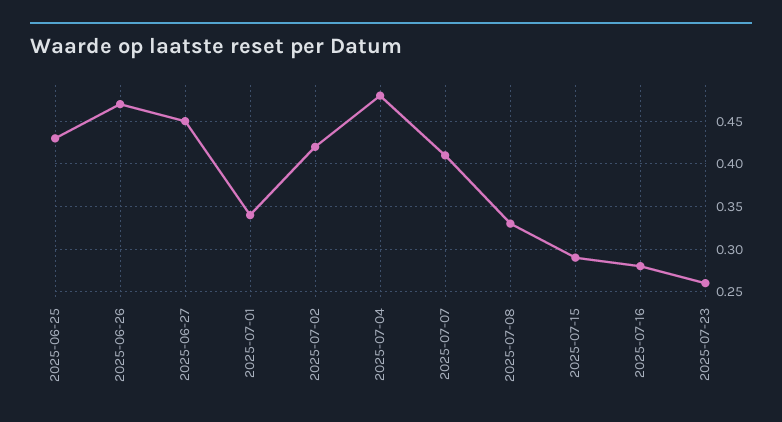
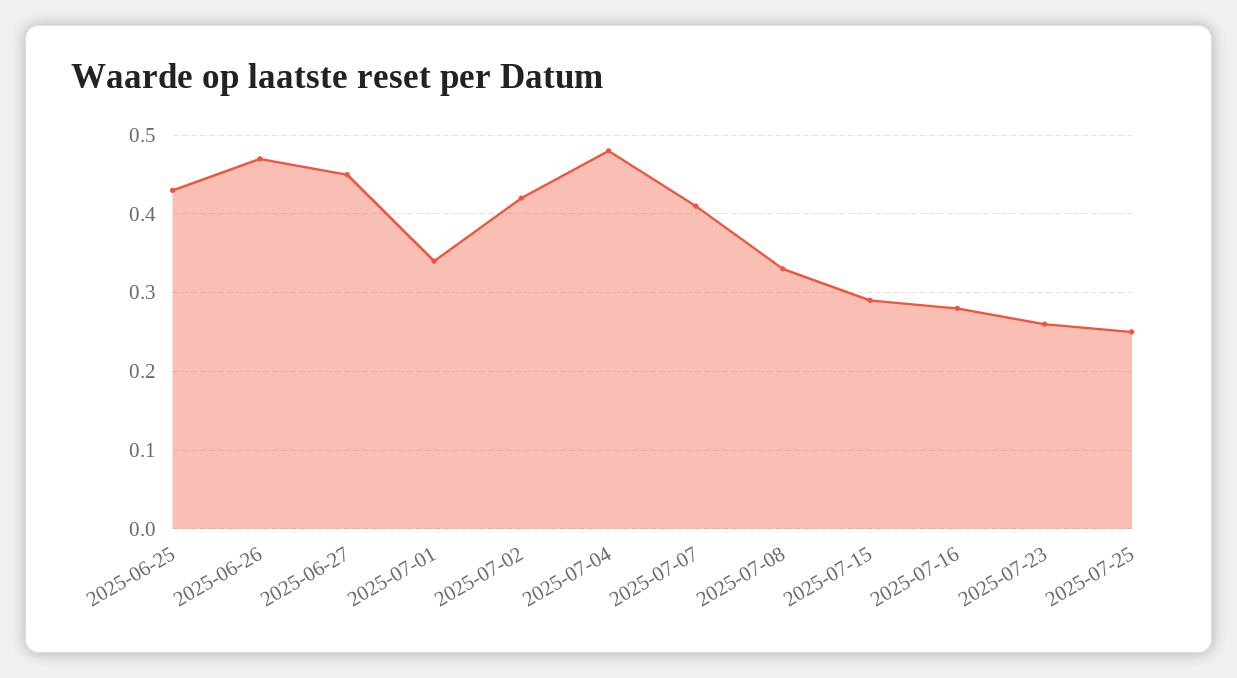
2025-07-25: none -> 0.25

